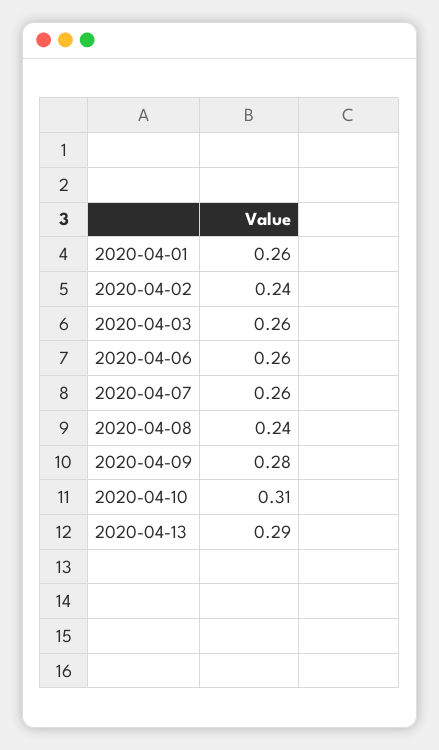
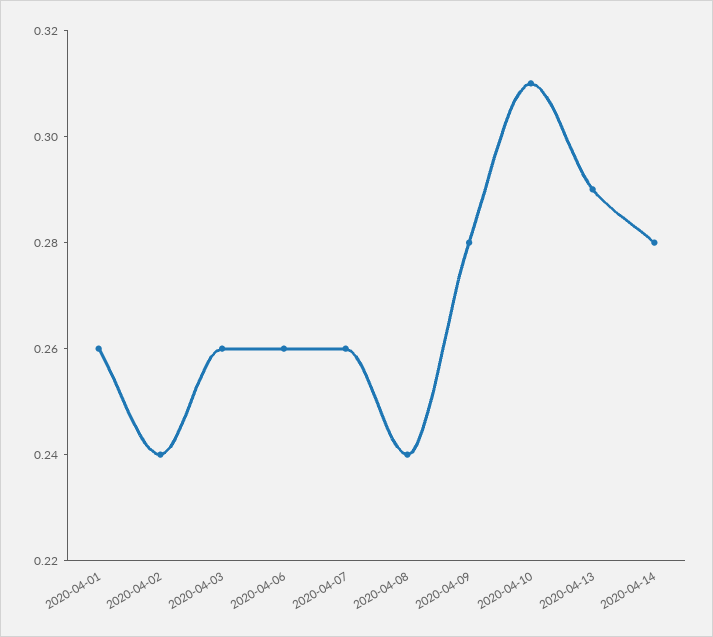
2020-04-14: none -> 0.28

